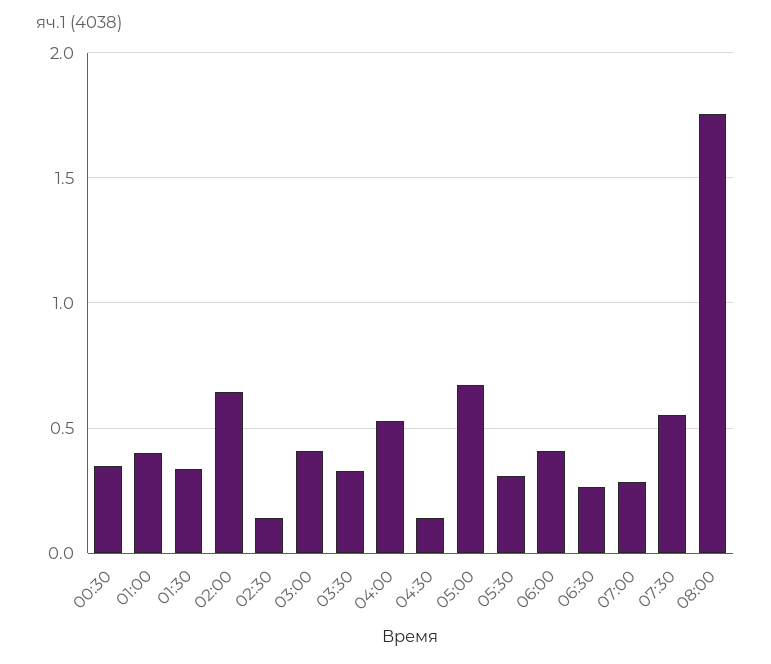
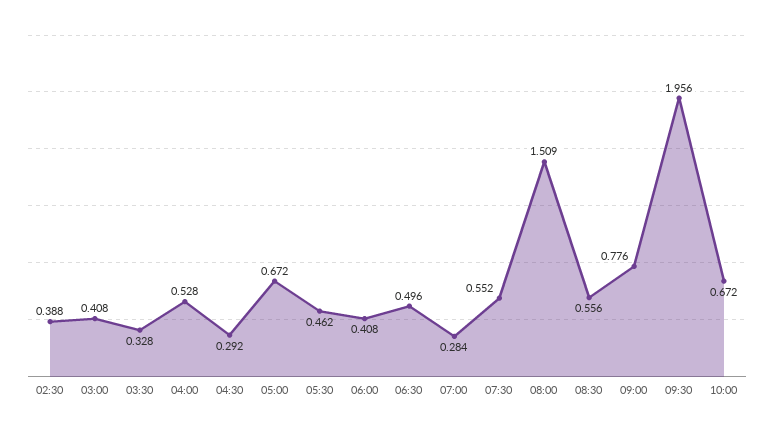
00:30: 0.35 -> none
01:00: 0.4 -> none
01:30: 0.35 -> none
02:00: 0.65 -> none
02:30: 0.15 -> 0.388
04:30: 0.15 -> 0.292
05:30: 0.3 -> 0.462
06:30: 0.25 -> 0.496
08:00: 1.75 -> 1.509
08:30: none -> 0.556
09:00: none -> 0.776
09:30: none -> 1.956
10:00: none -> 0.672

